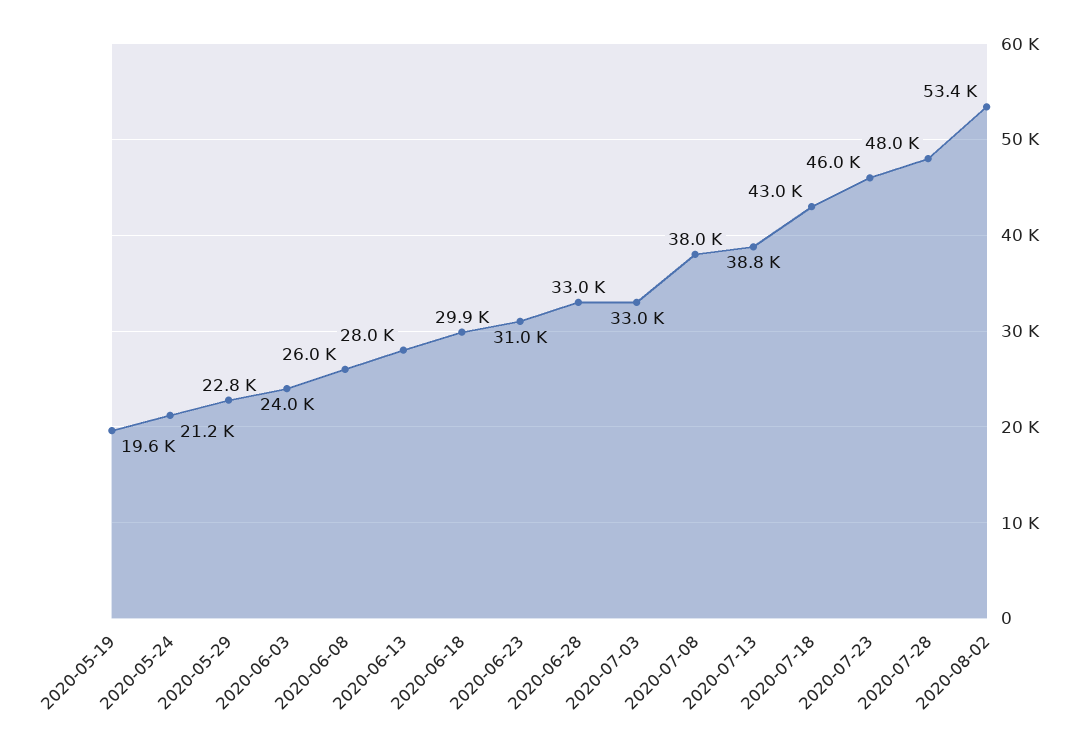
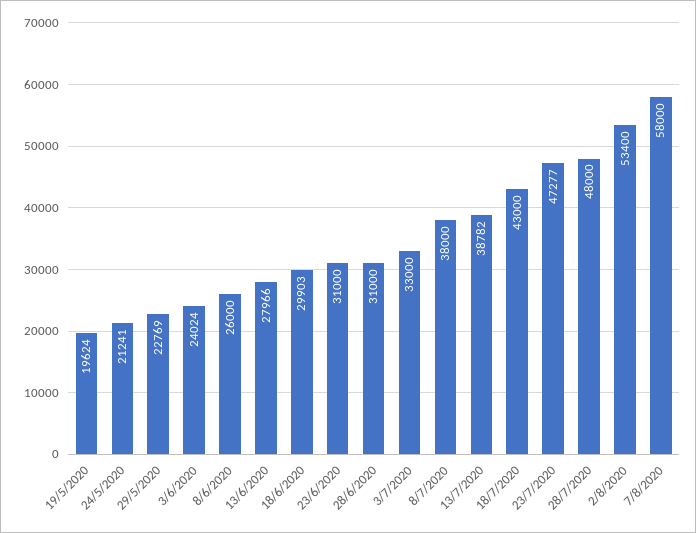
2020-06-28: 33000 -> 31000
2020-07-23: 46000 -> 47277
7/8/2020: none -> 58000

